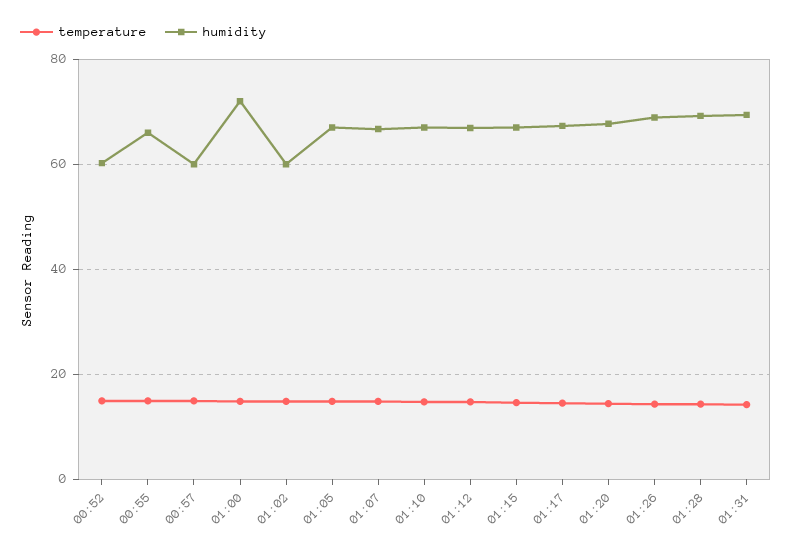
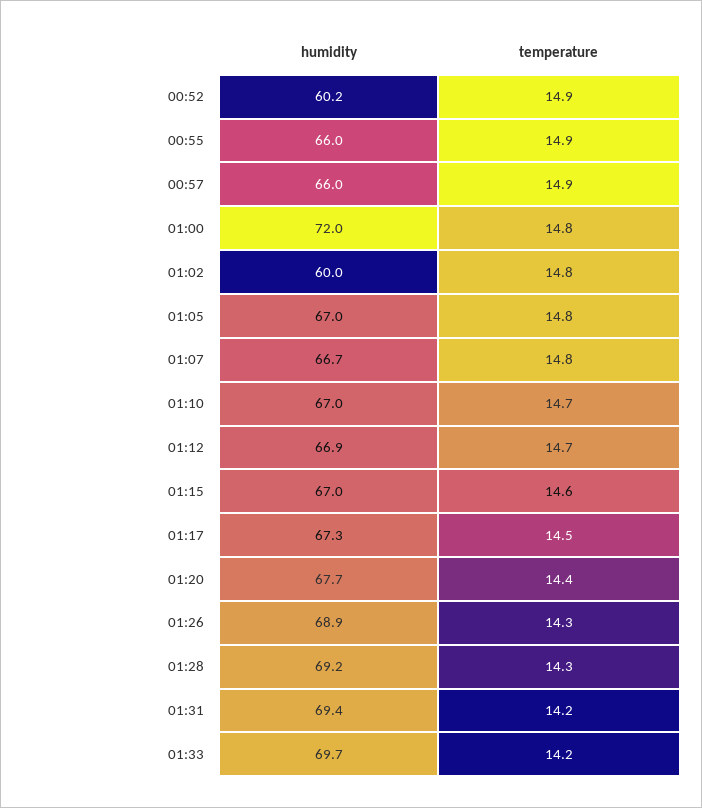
humidity, 00:57: 60 -> 66
humidity, 01:33: none -> 69.7
temperature, 01:33: none -> 14.2

